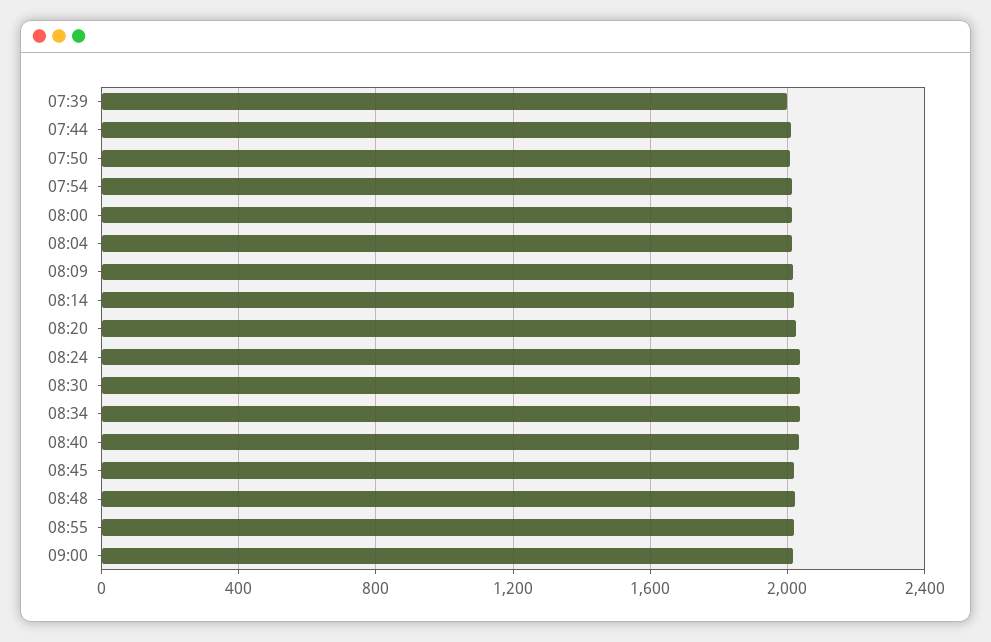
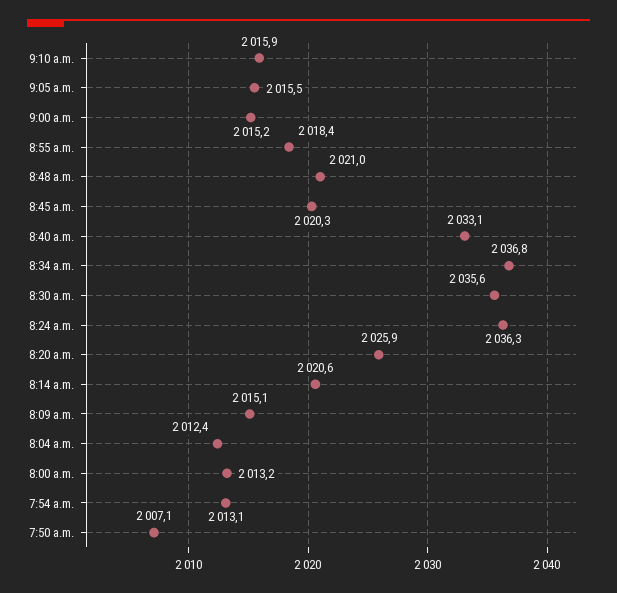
07:39: 2000 -> none
07:44: 2000 -> none
9:10 a.m.: none -> 2015.9
9:05 a.m.: none -> 2015.5

